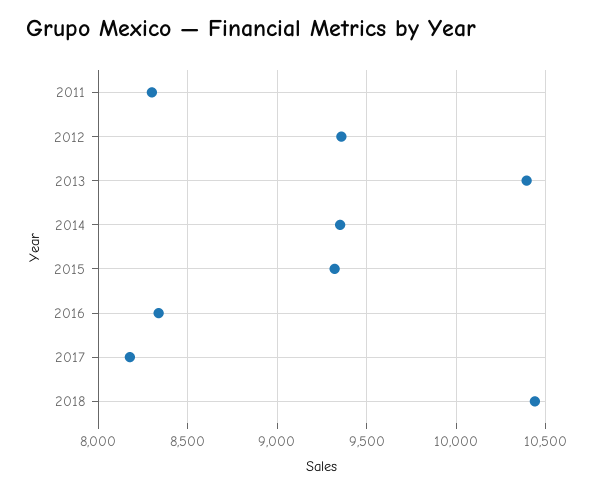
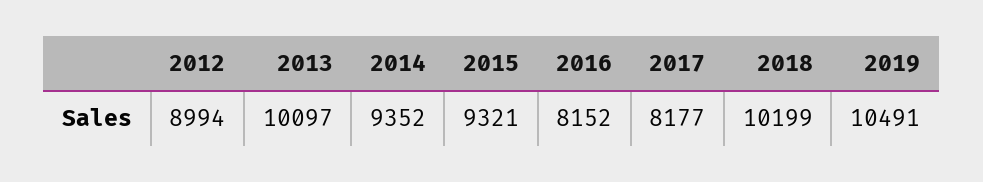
2011: 8300 -> none
2012: 9350 -> 8994
2013: 10400 -> 10097
2016: 8350 -> 8152
2018: 10450 -> 10199
2019: none -> 10491

